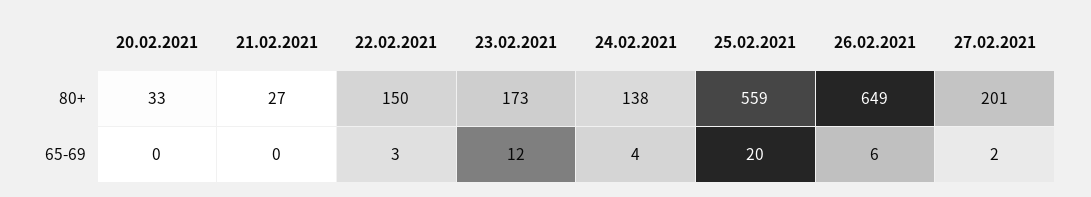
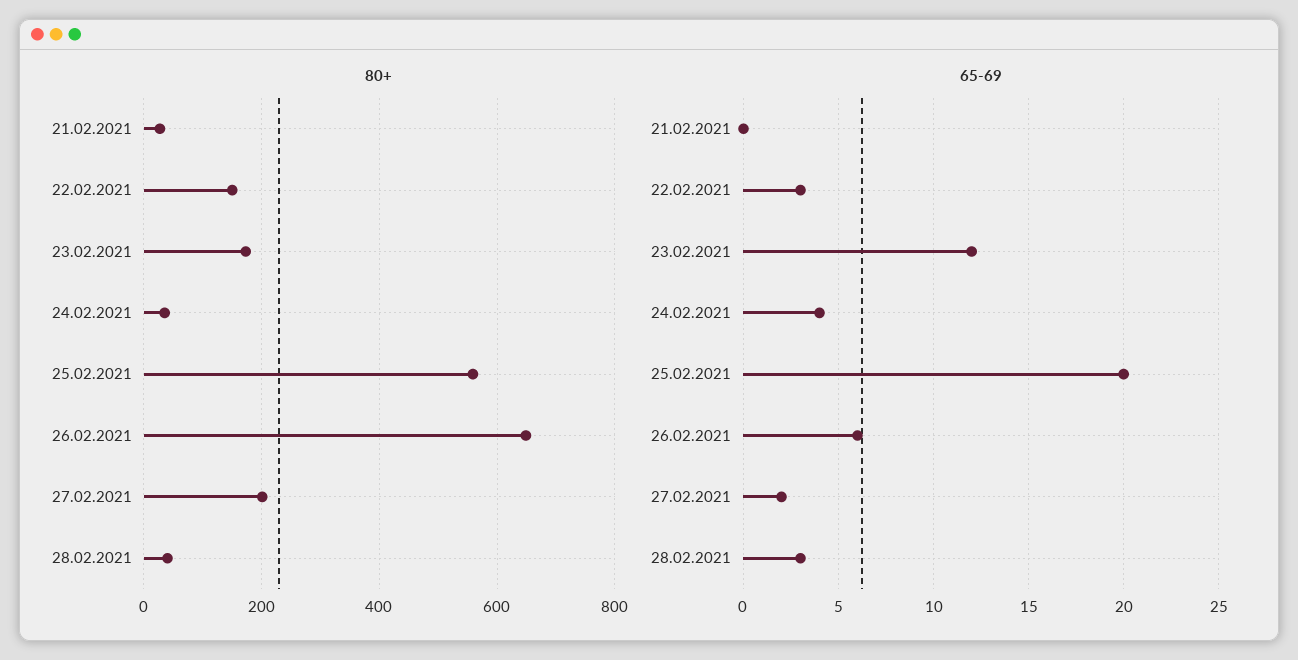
80+, 20.02.2021: 33 -> none
80+, 24.02.2021: 138 -> 40
65-69, 20.02.2021: 0 -> none
80+, 28.02.2021: none -> 40
65-69, 28.02.2021: none -> 3

